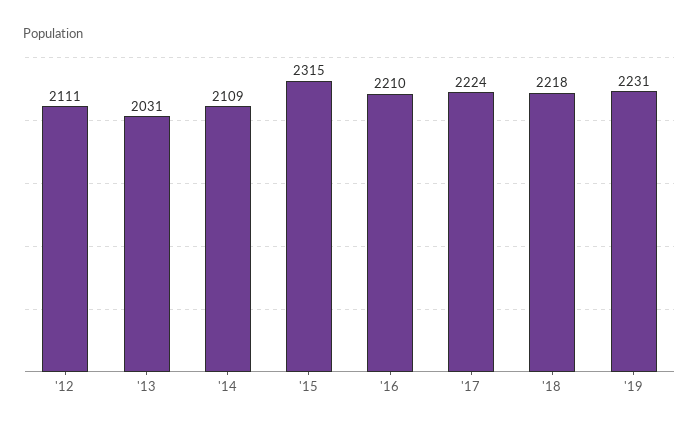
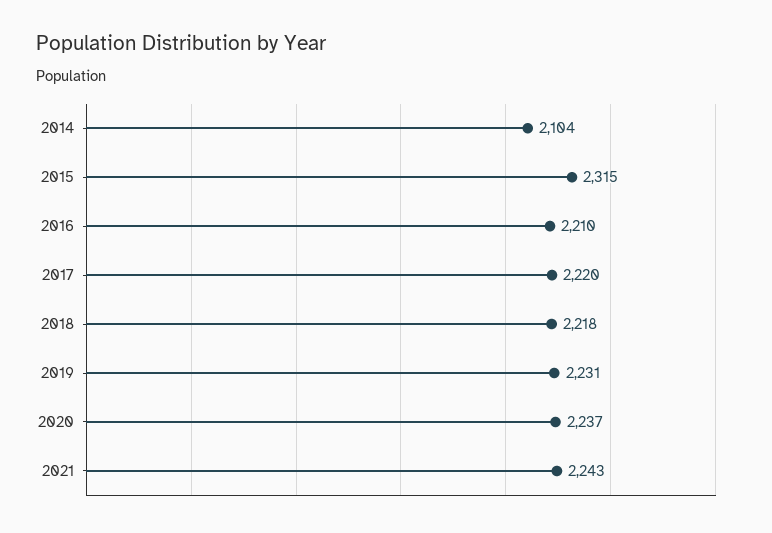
'12: 2111 -> none
'13: 2031 -> none
'14: 2109 -> 2104
'17: 2224 -> 2220
2020: none -> 2237
2021: none -> 2243

